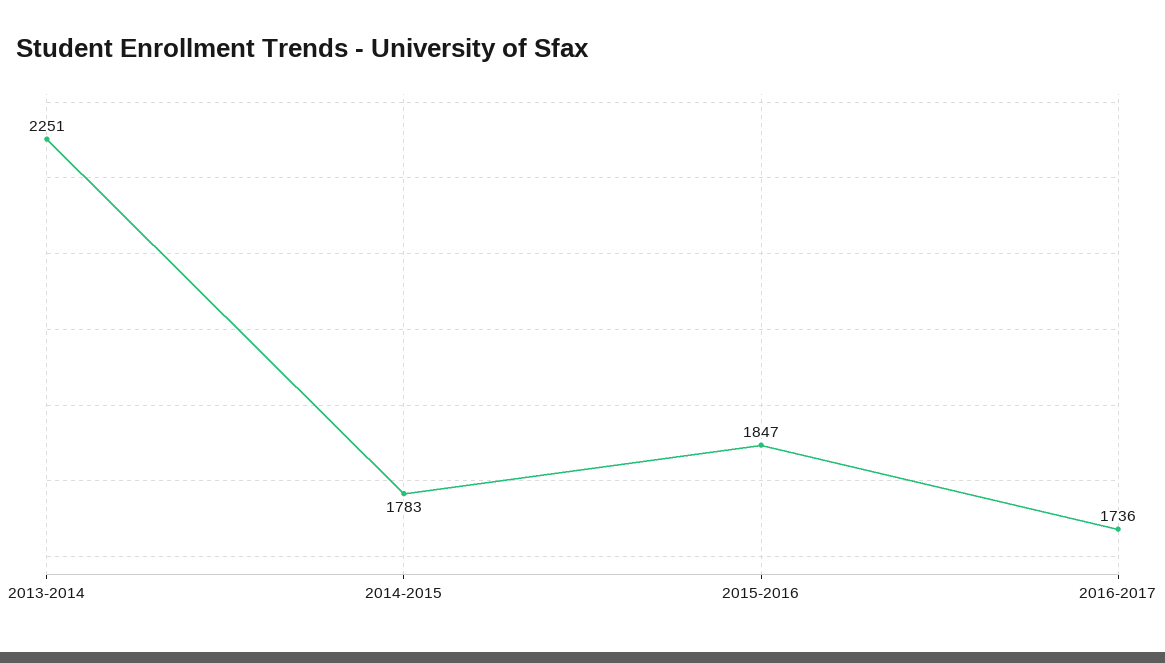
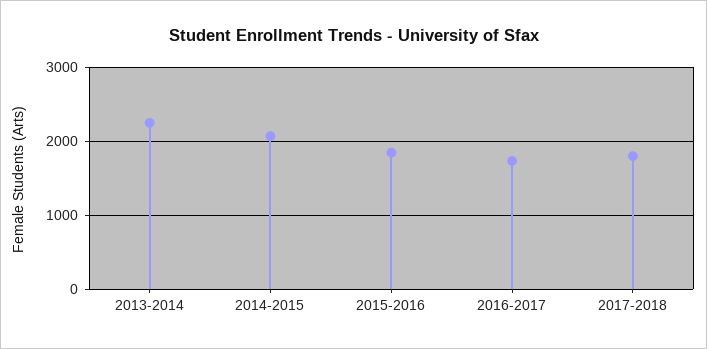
2014-2015: 1783 -> 2100
2017-2018: none -> 1800

